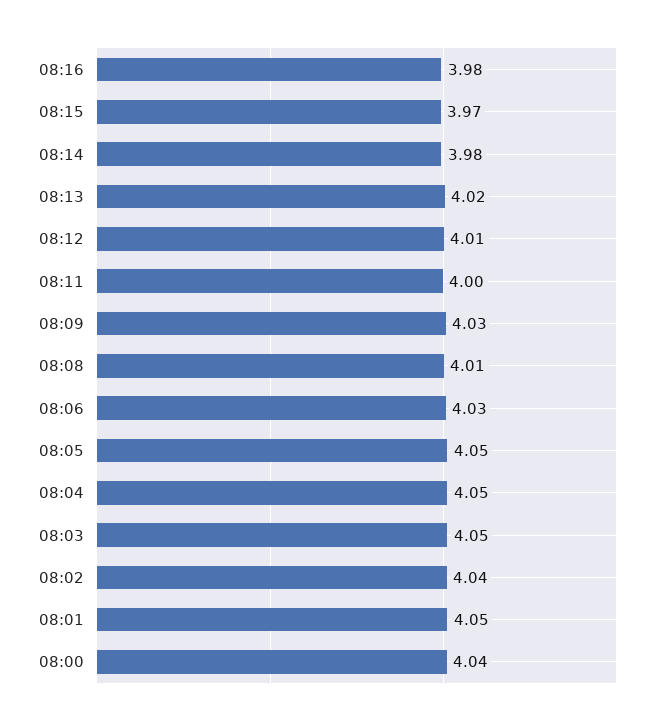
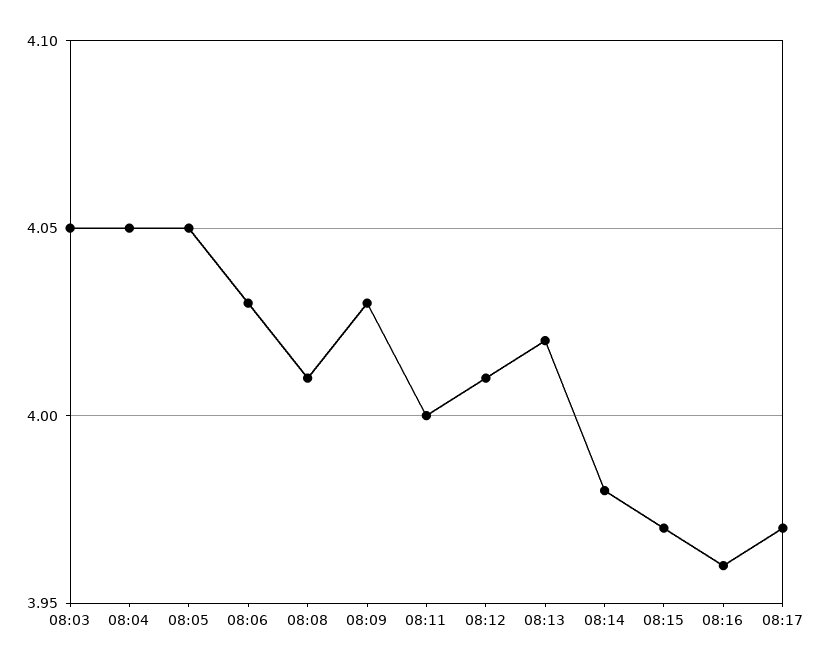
08:16: 3.98 -> 3.96
08:02: 4.04 -> none
08:01: 4.05 -> none
08:00: 4.04 -> none
08:17: none -> 3.97

